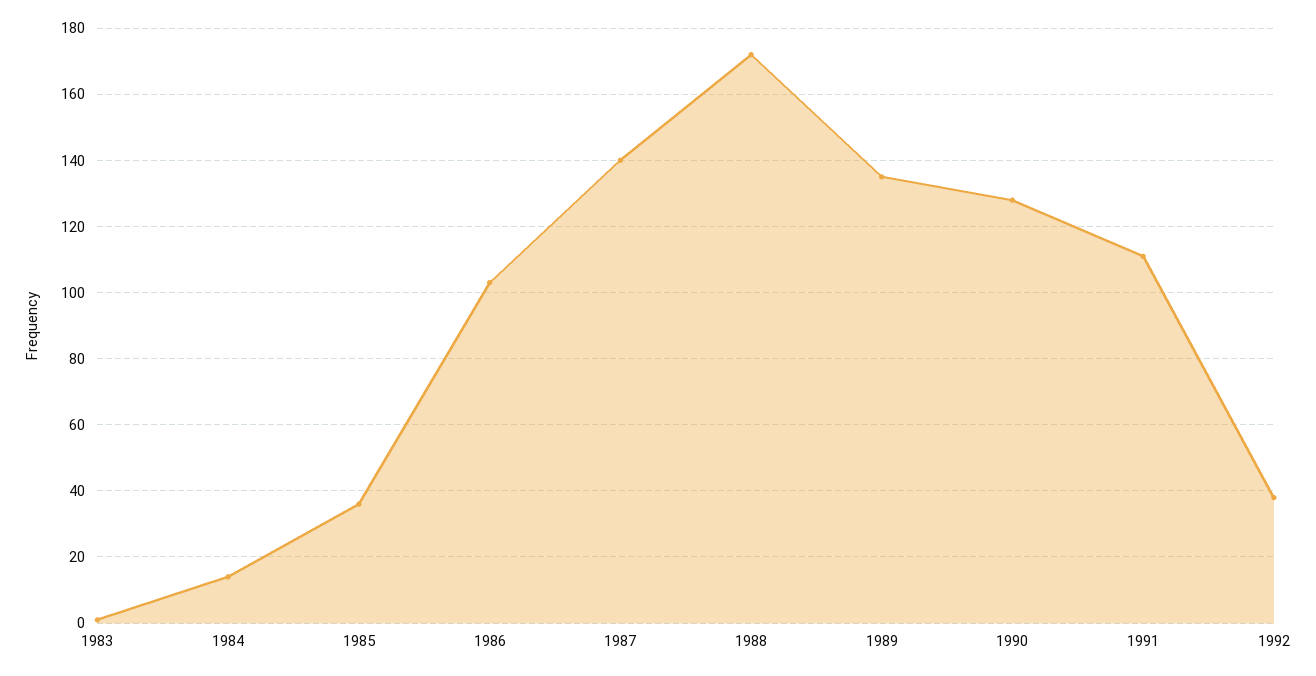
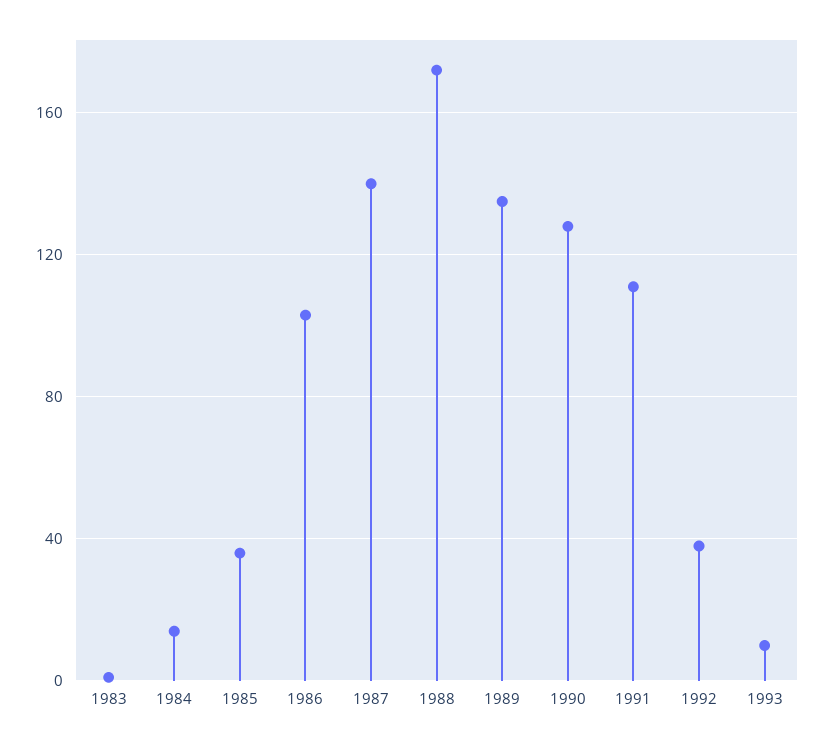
1993: none -> 10

